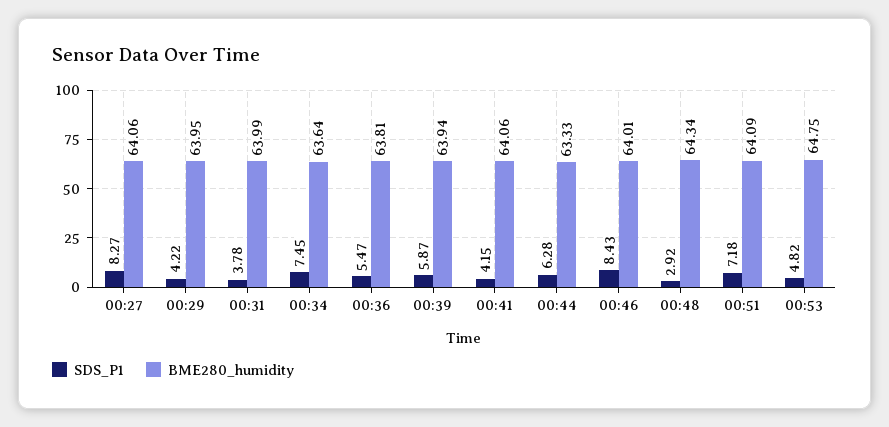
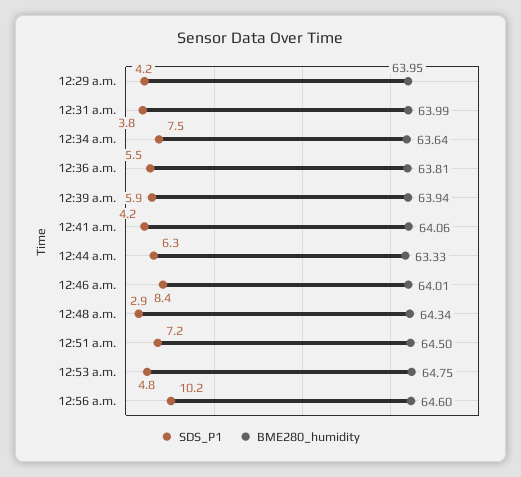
SDS_P1, 00:27: 8.27 -> none
BME280_humidity, 00:27: 64.06 -> none
BME280_humidity, 00:51: 64.09 -> 64.5
SDS_P1, 12:56 a.m.: none -> 10.2
BME280_humidity, 12:56 a.m.: none -> 64.6

